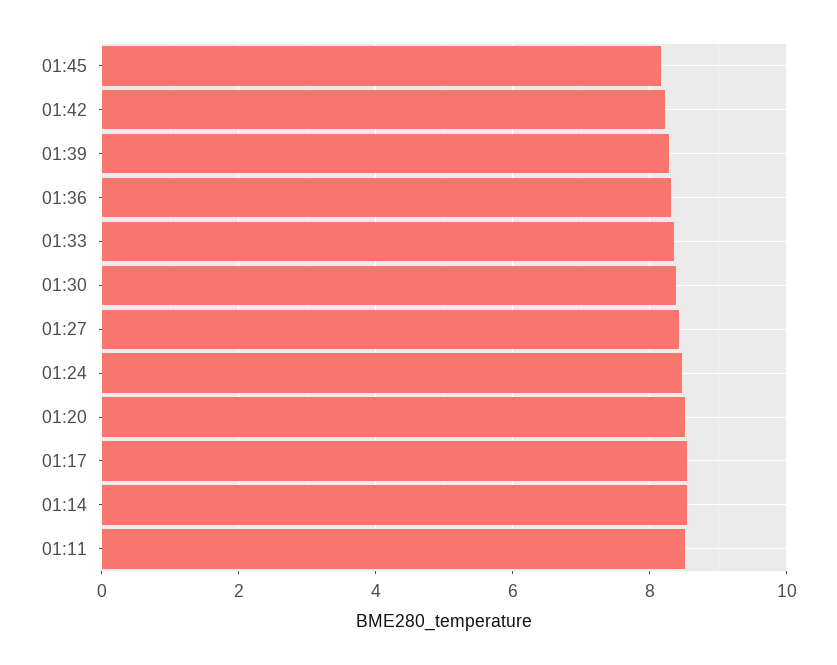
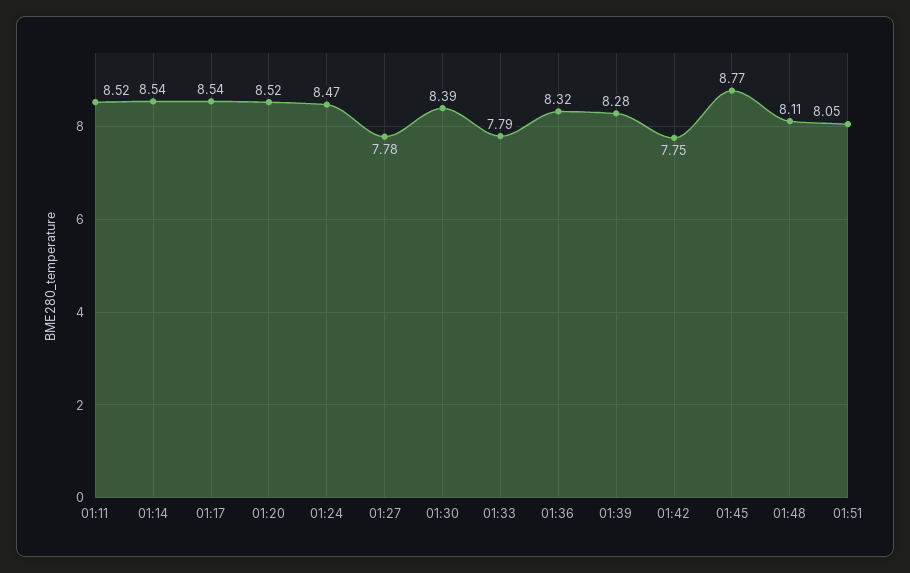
01:45: 8.2 -> 8.77
01:42: 8.2 -> 7.75
01:33: 8.4 -> 7.79
01:27: 8.4 -> 7.78
01:48: none -> 8.11
01:51: none -> 8.05

